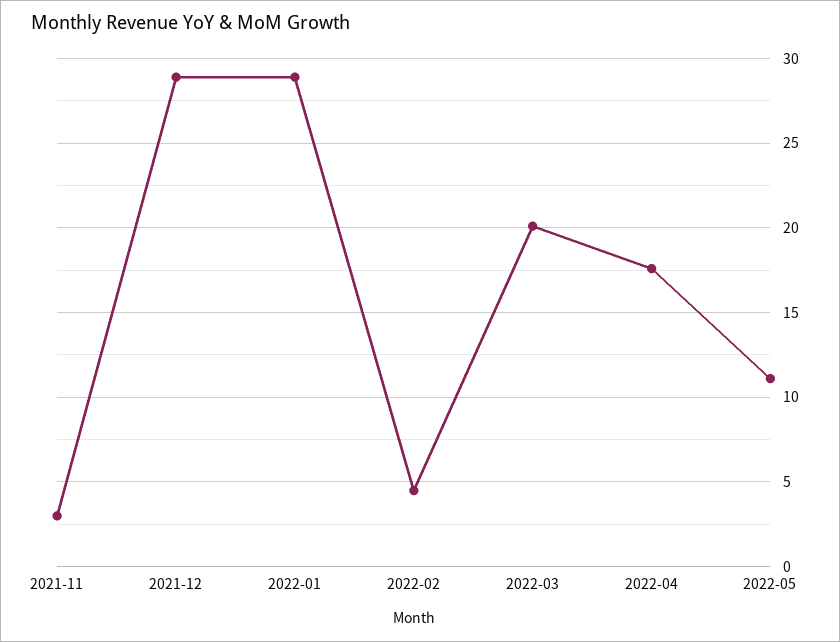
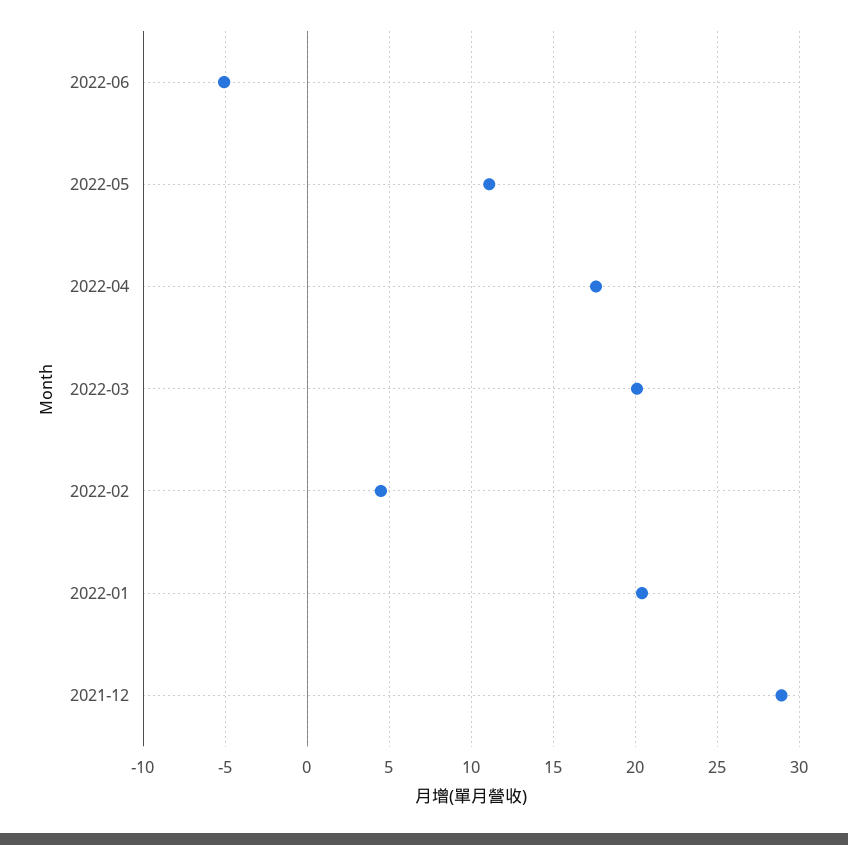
2021-11: 3 -> none
2022-01: 29 -> 20.5
2022-06: none -> -5

